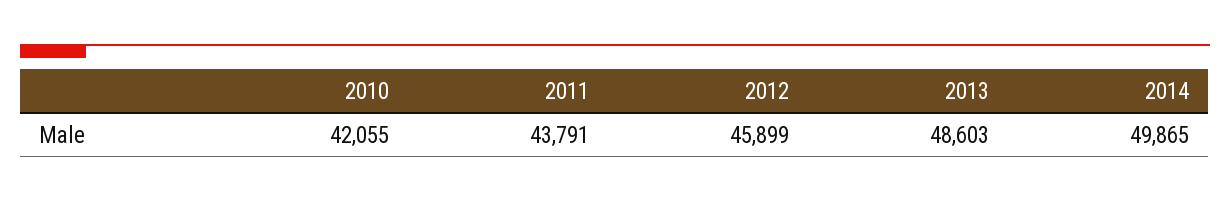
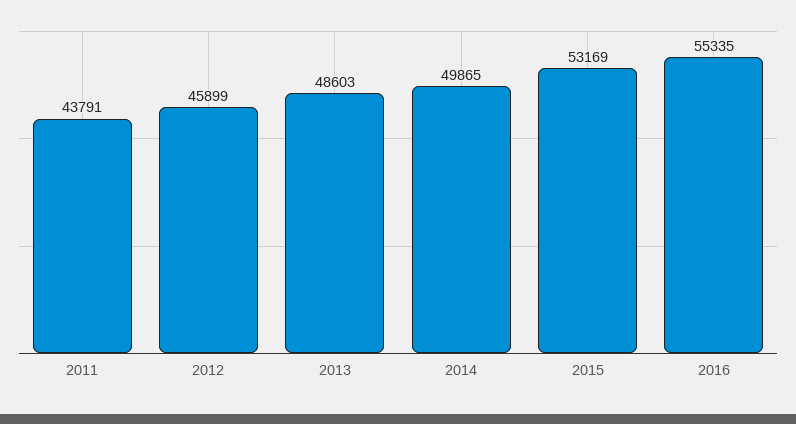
2010: 42055 -> none
2015: none -> 53169
2016: none -> 55335

